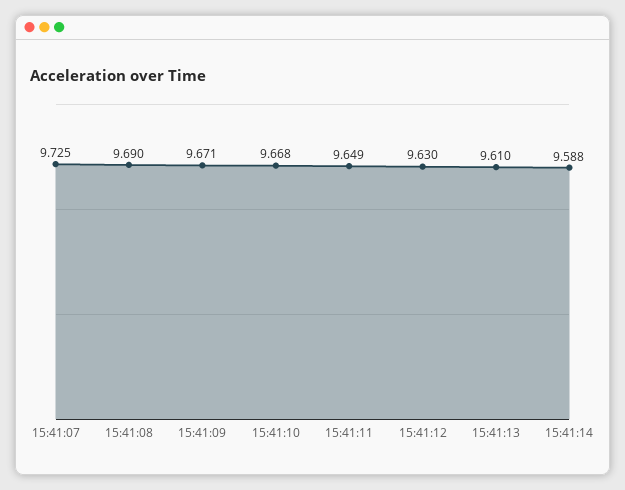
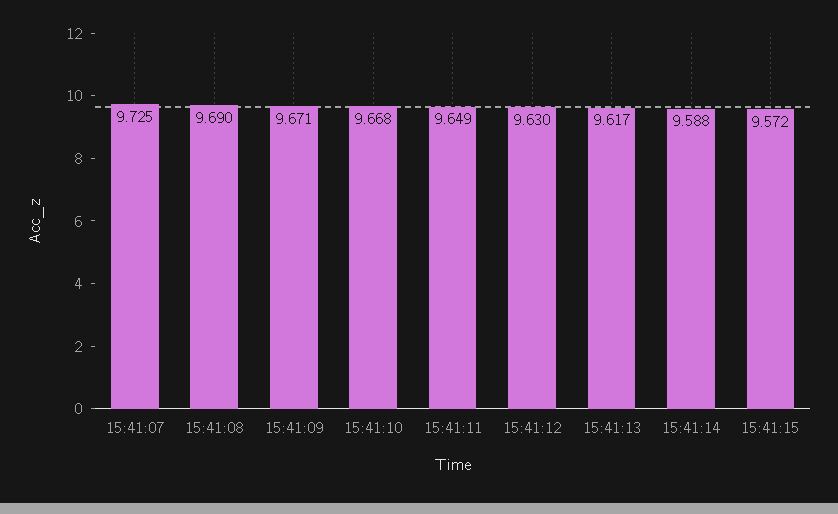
15:41:13: 9.61 -> 9.617
15:41:15: none -> 9.572

